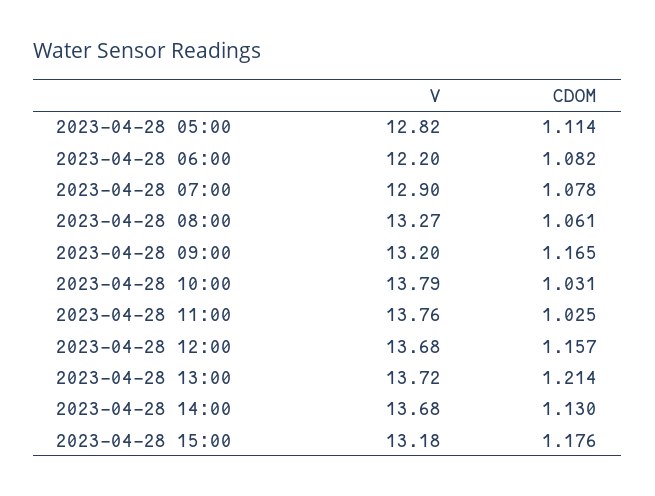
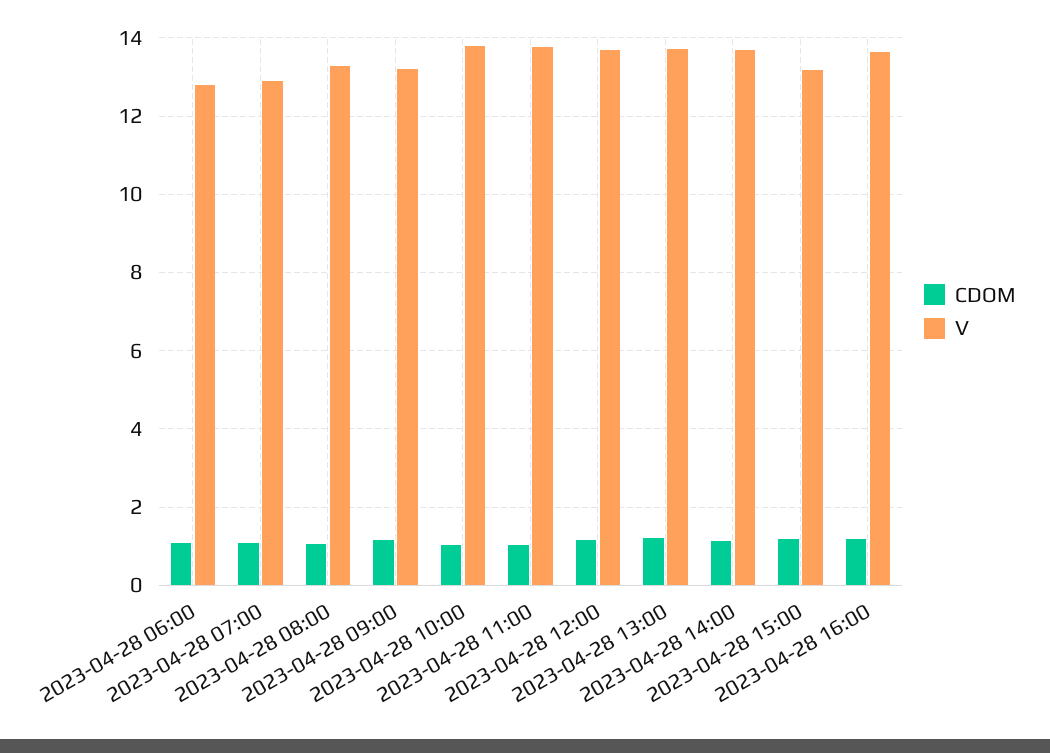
V, 2023-04-28 05:00: 12.82 -> none
CDOM, 2023-04-28 05:00: 1.114 -> none
V, 2023-04-28 06:00: 12.2 -> 12.8
CDOM, 2023-04-28 16:00: none -> 1.2
V, 2023-04-28 16:00: none -> 13.6

